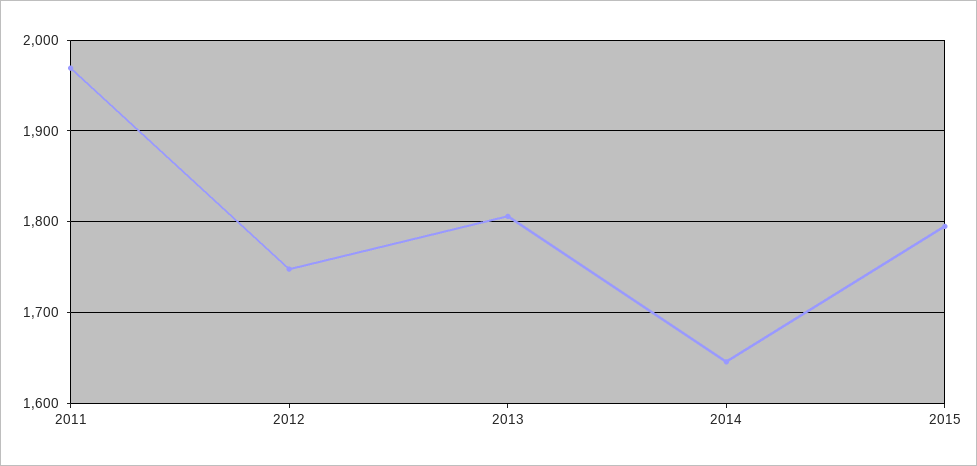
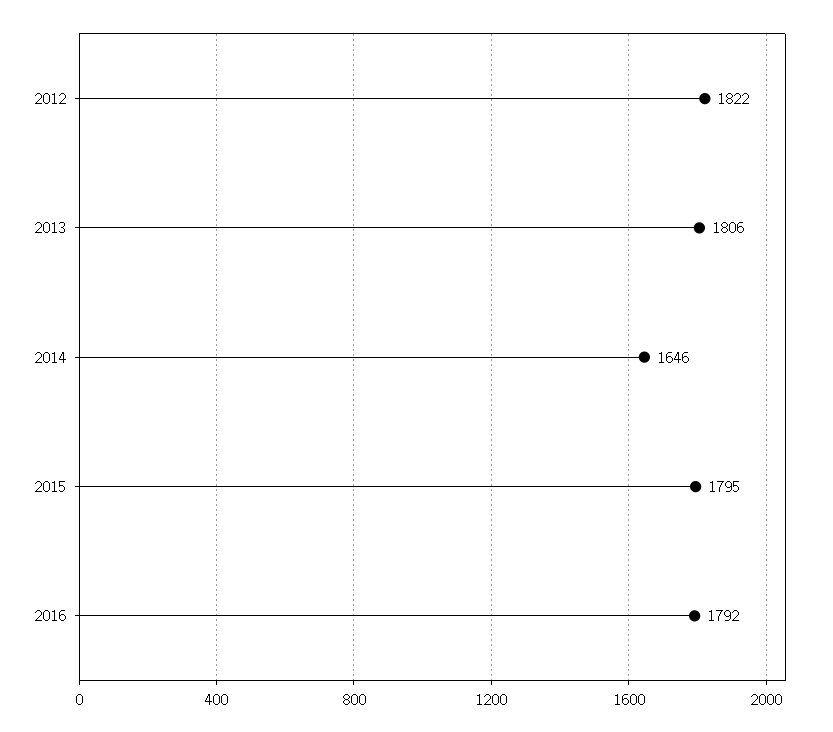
2011: 1970 -> none
2012: 1750 -> 1822
2016: none -> 1792

